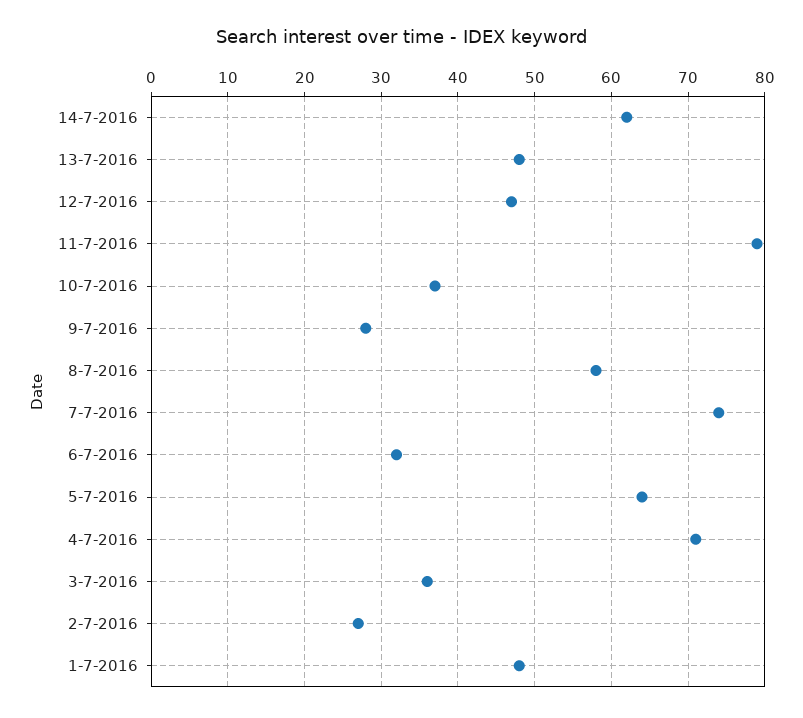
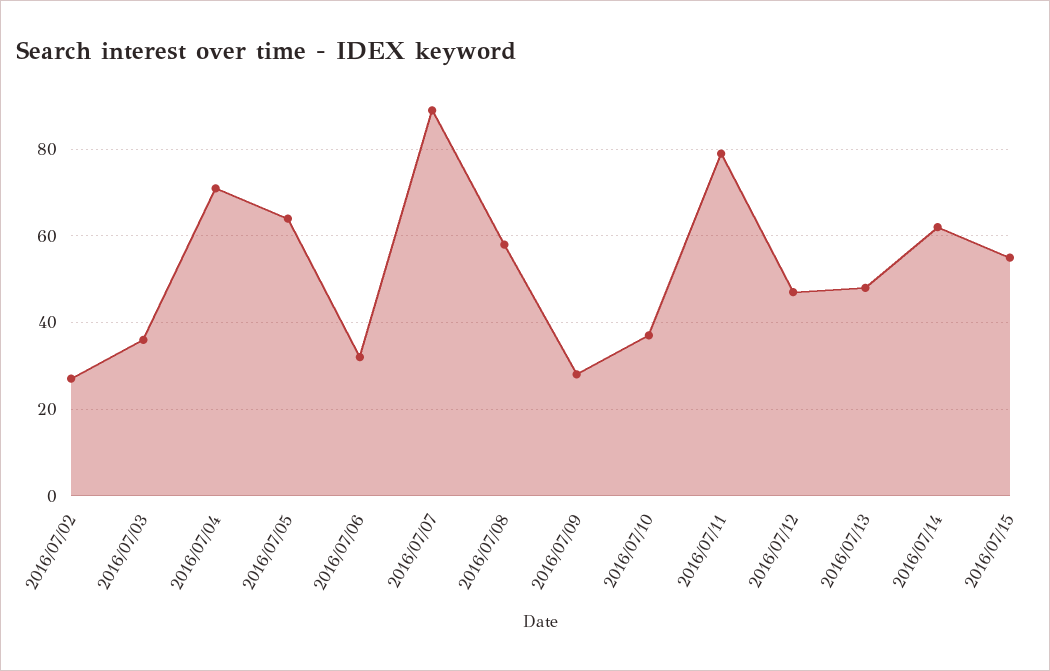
7-7-2016: 74 -> 90
1-7-2016: 48 -> none
2016/07/15: none -> 55

